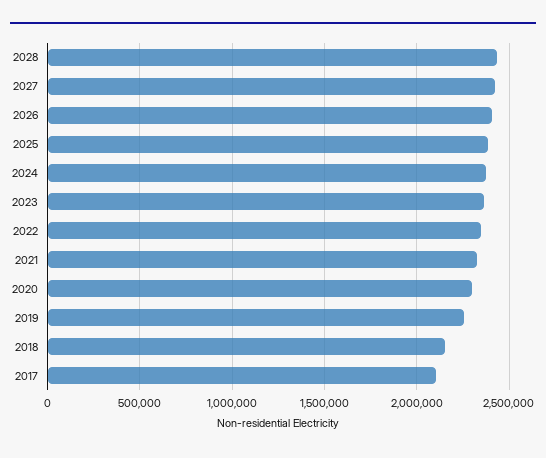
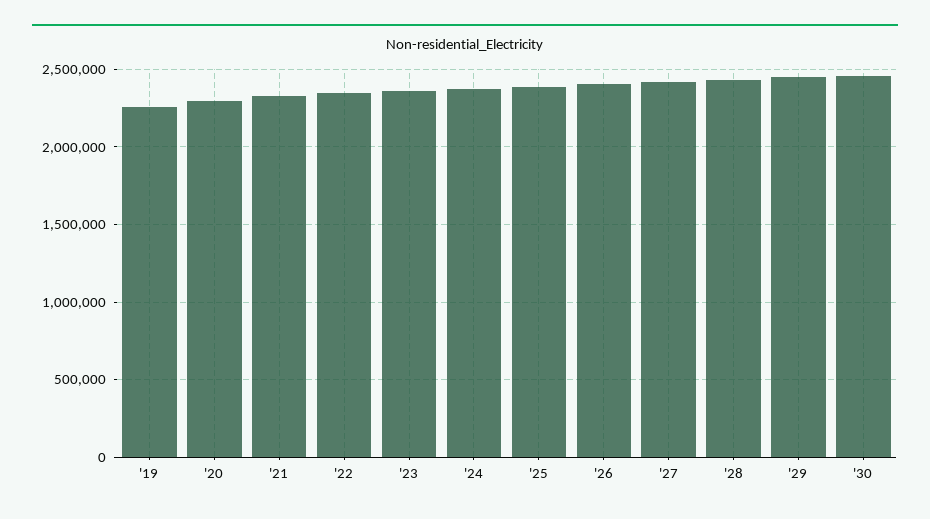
2018: 2150000 -> none
2017: 2100000 -> none
'29: none -> 2450000
'30: none -> 2450000

